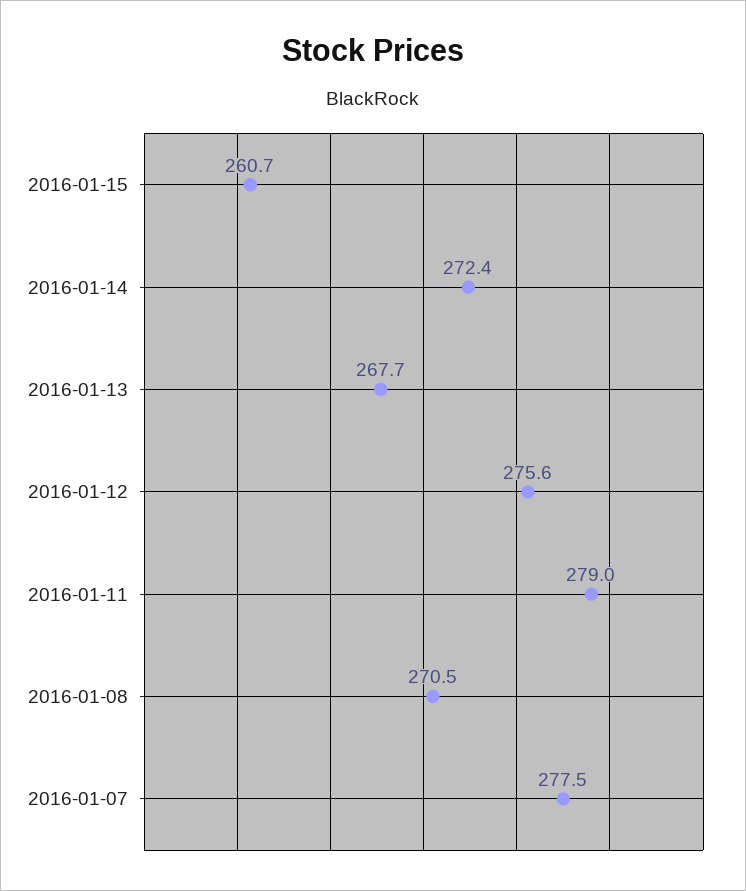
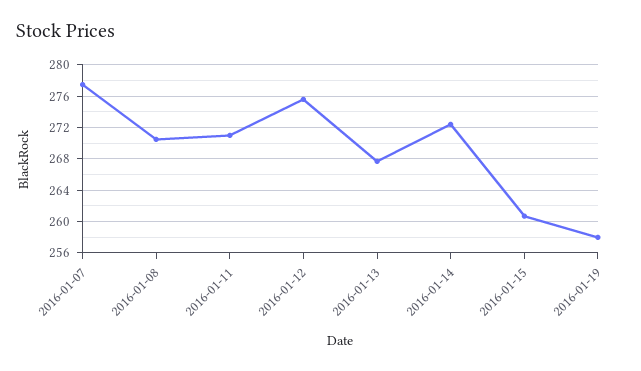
2016-01-11: 279 -> 271
2016-01-19: none -> 258

